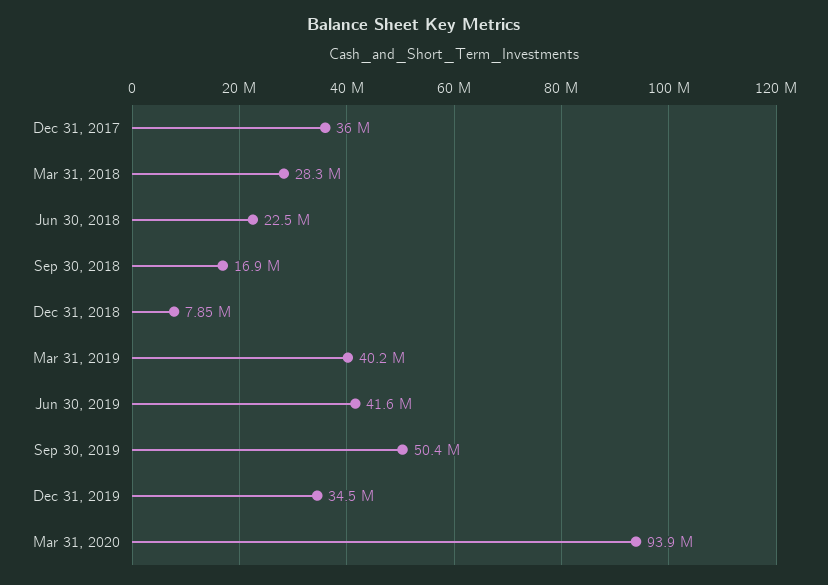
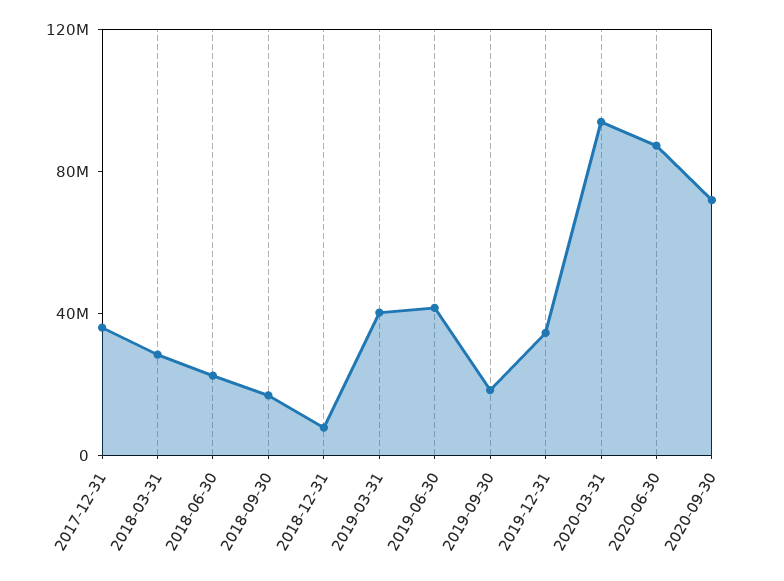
Sep 30, 2019: 50400000 -> 20000000
2020-06-30: none -> 90000000
2020-09-30: none -> 70000000

